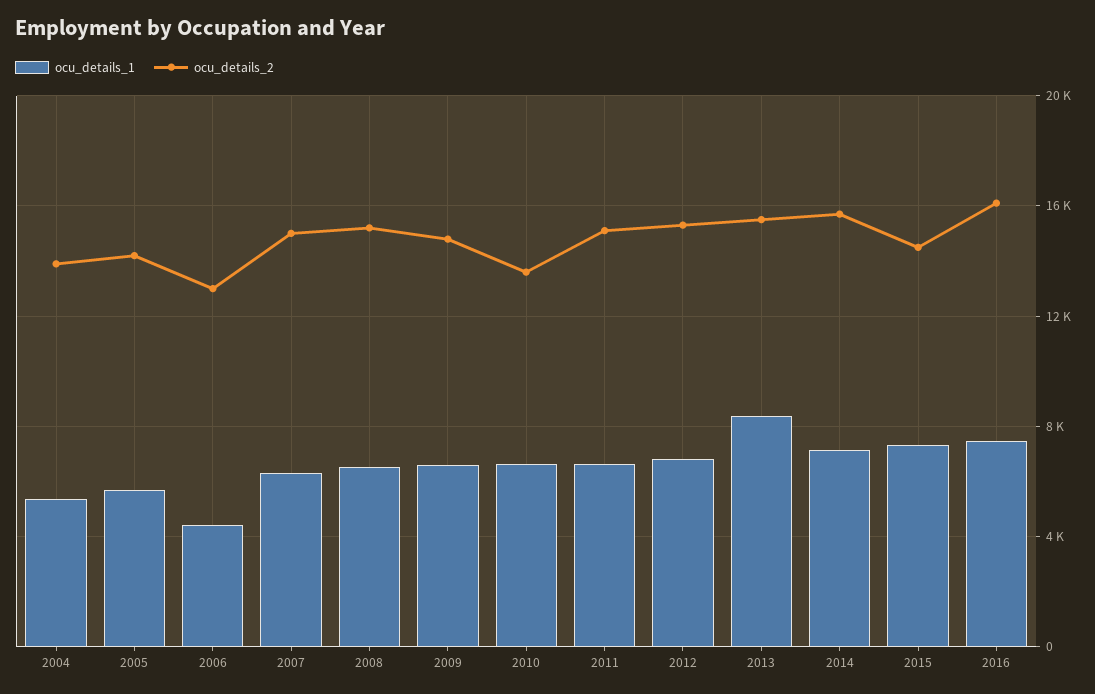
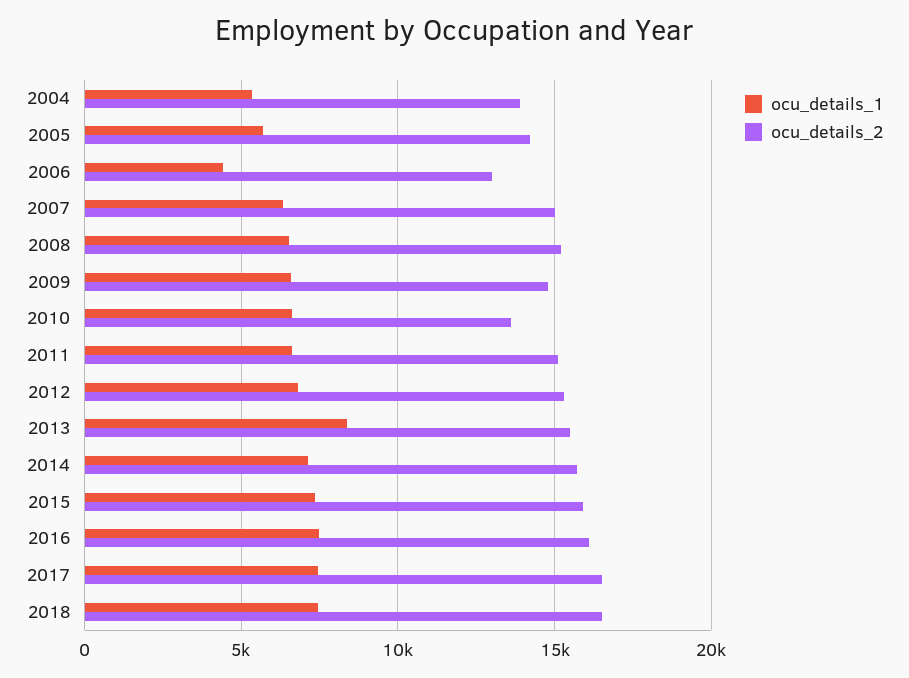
ocu_details_2, 2015: 14500 -> 16000
ocu_details_1, 2017: none -> 7500
ocu_details_2, 2017: none -> 16500
ocu_details_1, 2018: none -> 7500
ocu_details_2, 2018: none -> 16500

